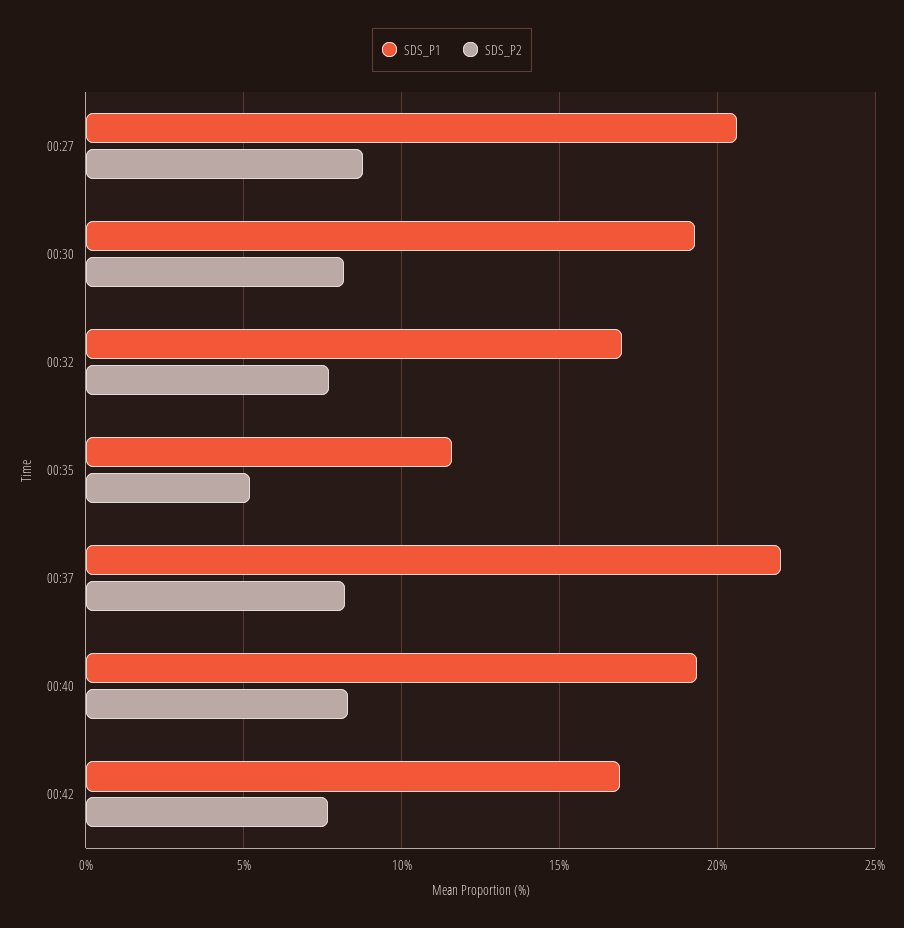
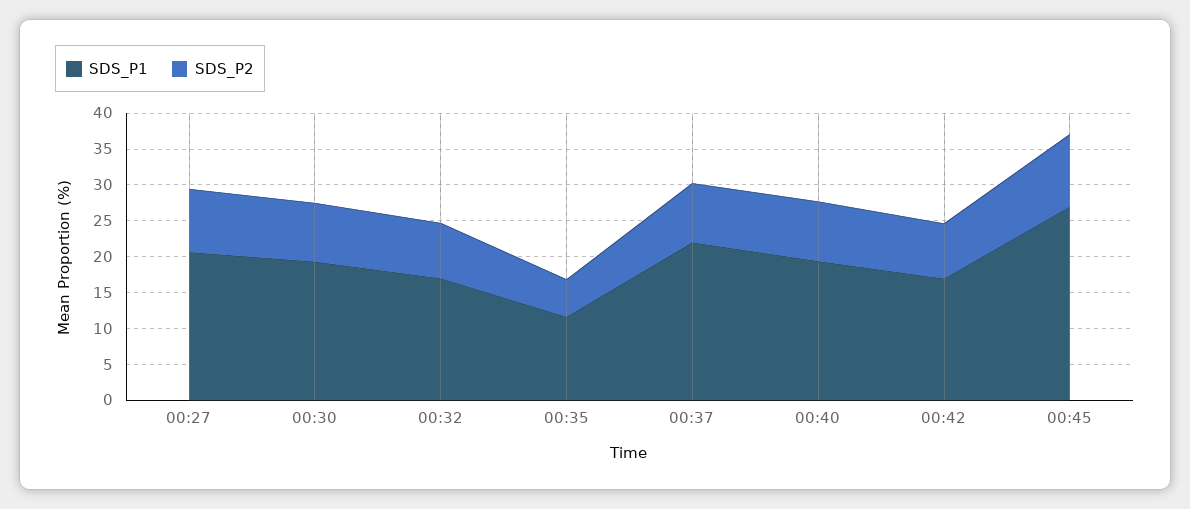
SDS_P1, 00:45: none -> 27.5
SDS_P2, 00:45: none -> 10

